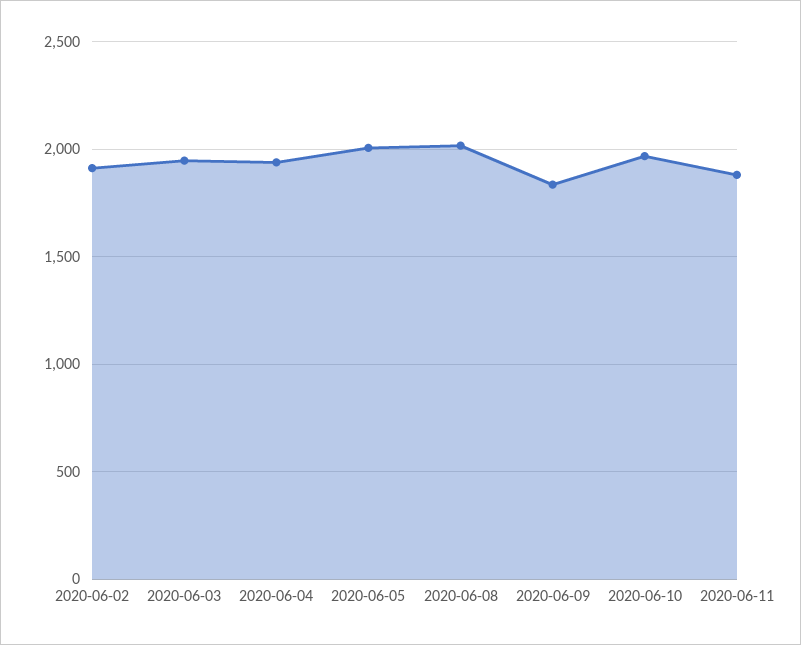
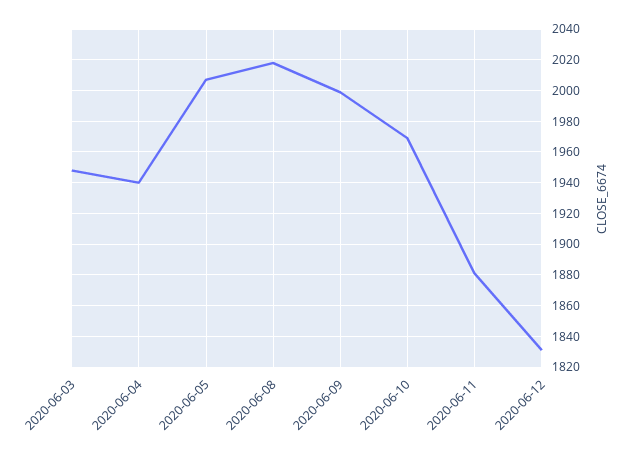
2020-06-02: 1900 -> none
2020-06-09: 1850 -> 2000
2020-06-12: none -> 1830

